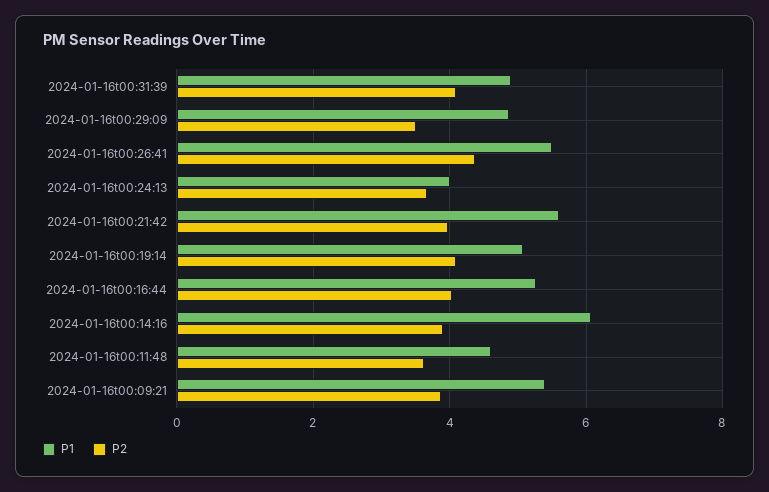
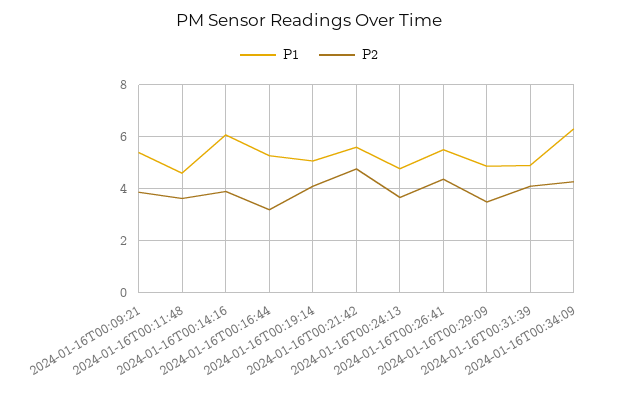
P1, 2024-01-16t00:24:13: 4 -> 4.75
P2, 2024-01-16t00:21:42: 4 -> 4.75
P2, 2024-01-16t00:16:44: 4 -> 3.25
P1, 2024-01-16T00:34:09: none -> 6.25
P2, 2024-01-16T00:34:09: none -> 4.25

